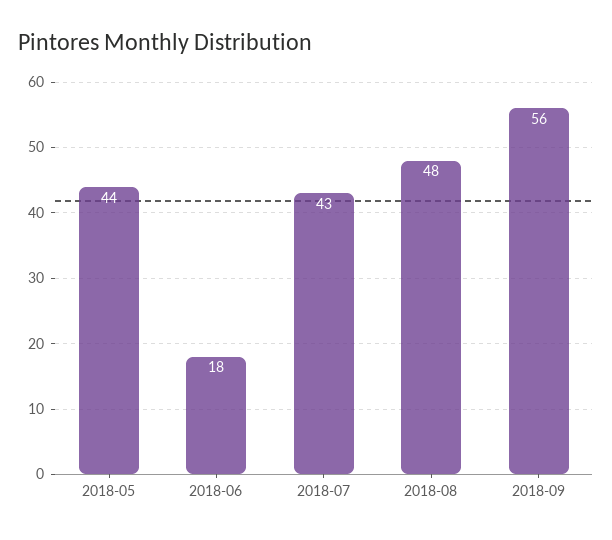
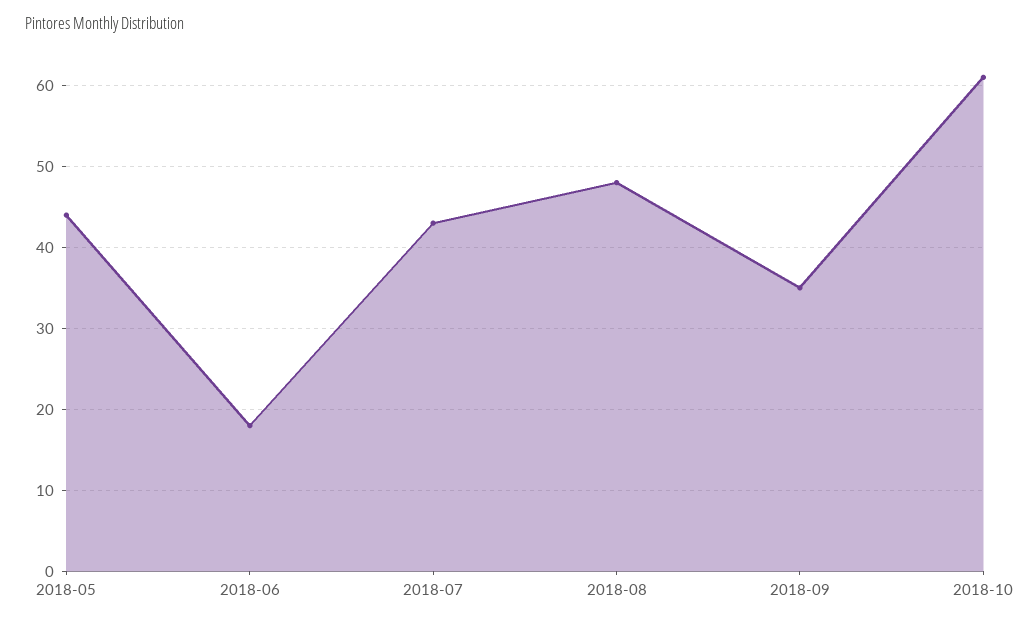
2018-09: 56 -> 35
2018-10: none -> 61

